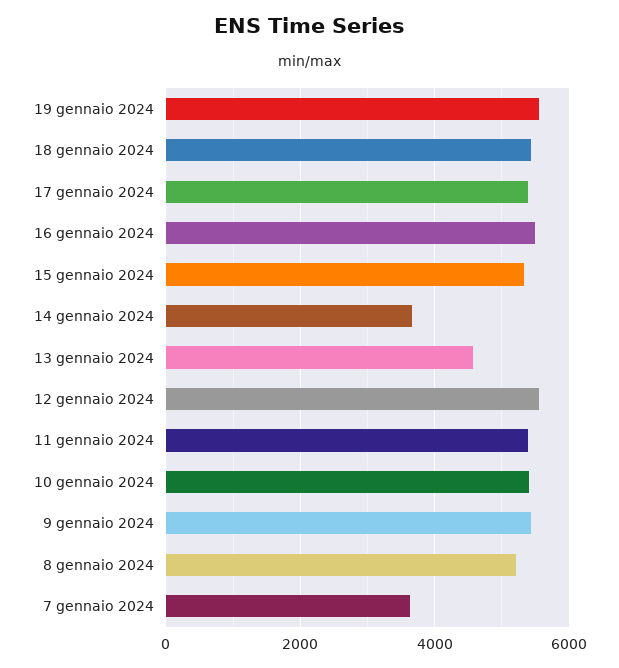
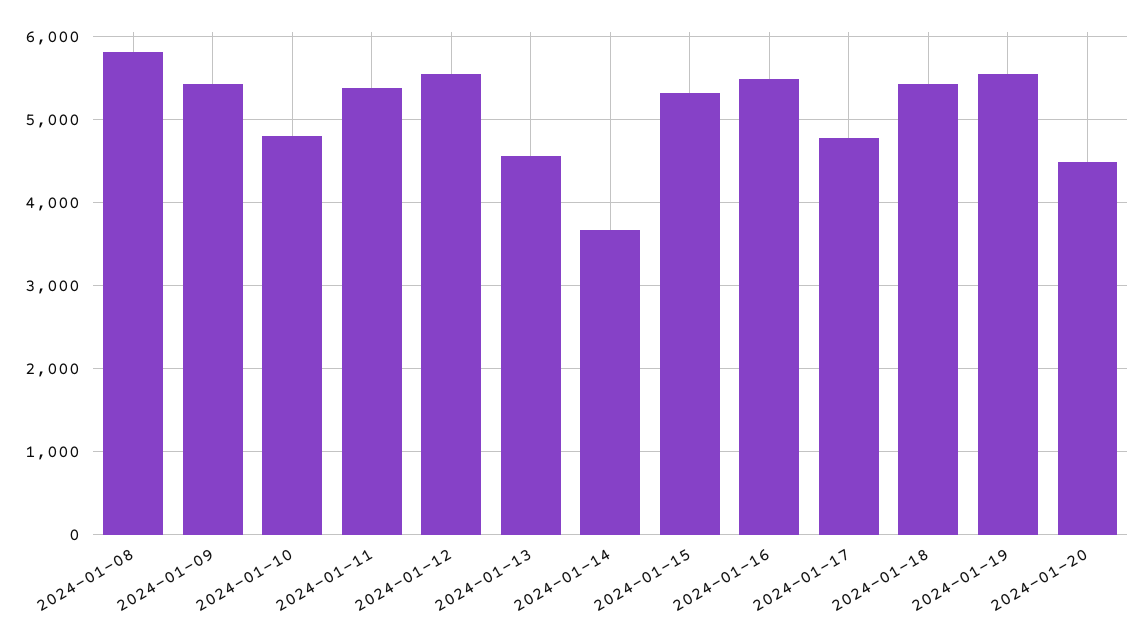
17 gennaio 2024: 5400 -> 4800
10 gennaio 2024: 5400 -> 4800
8 gennaio 2024: 5200 -> 5800
7 gennaio 2024: 3600 -> none
2024-01-20: none -> 4500

